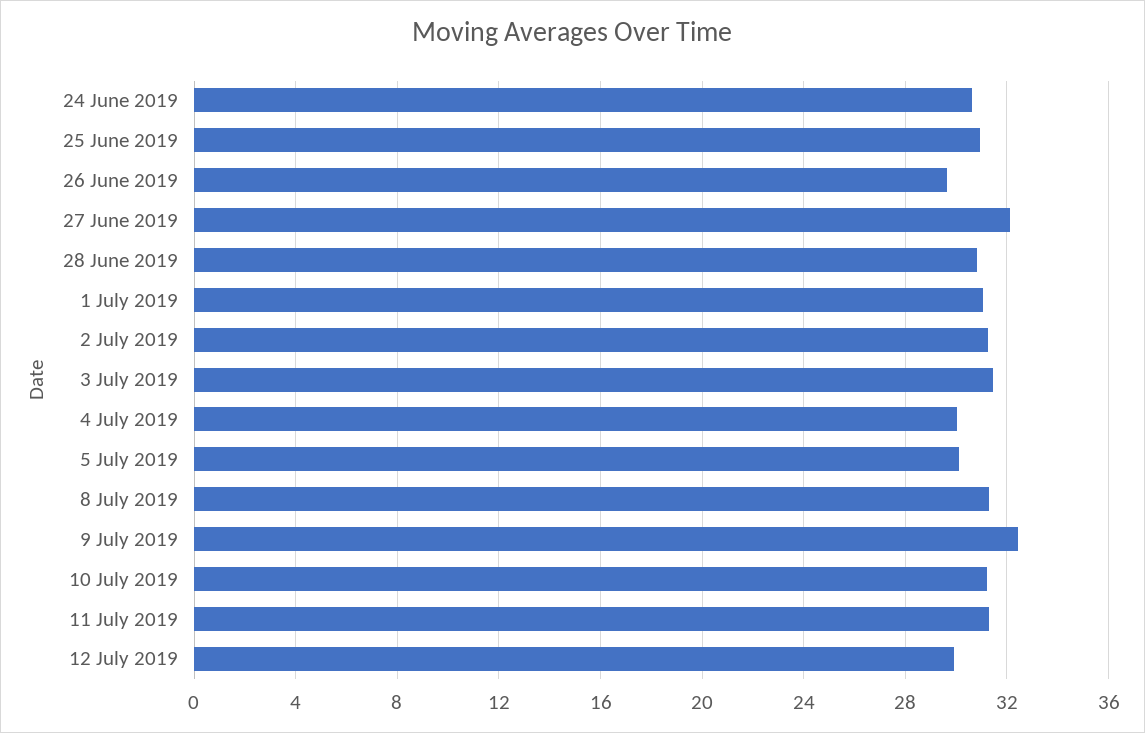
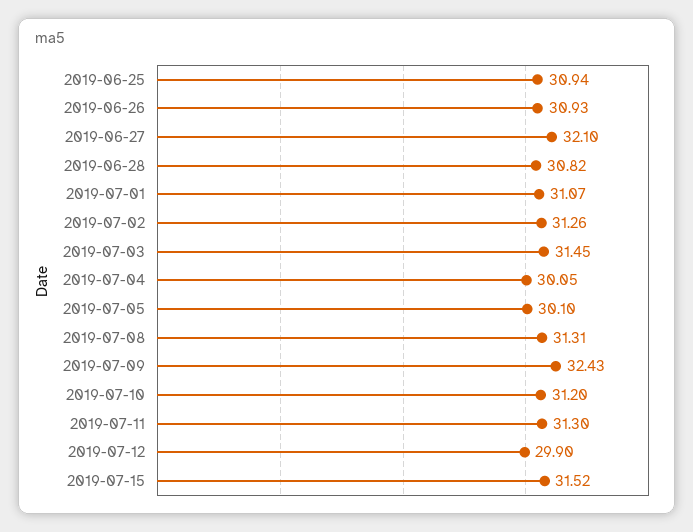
24 June 2019: 30.5 -> none
26 June 2019: 29.5 -> 30.93
2019-07-15: none -> 31.52

